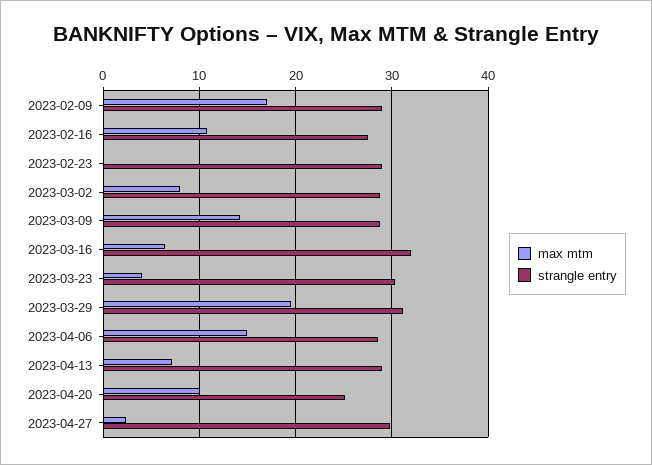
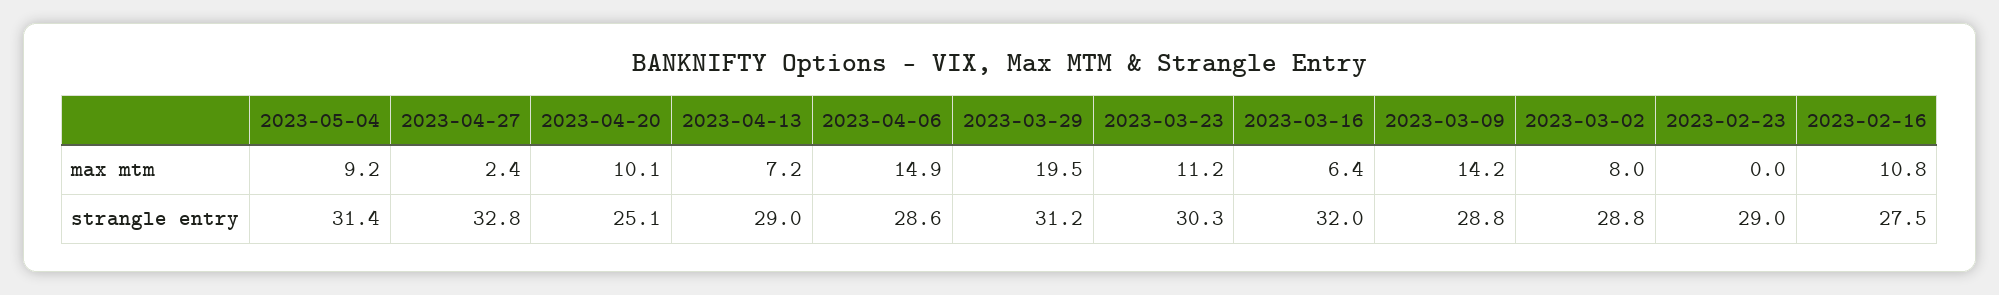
max mtm, 2023-02-09: 17 -> none
strangle entry, 2023-02-09: 29 -> none
max mtm, 2023-03-23: 4 -> 11.2
strangle entry, 2023-04-27: 30 -> 32.8
max mtm, 2023-05-04: none -> 9.2
strangle entry, 2023-05-04: none -> 31.4

